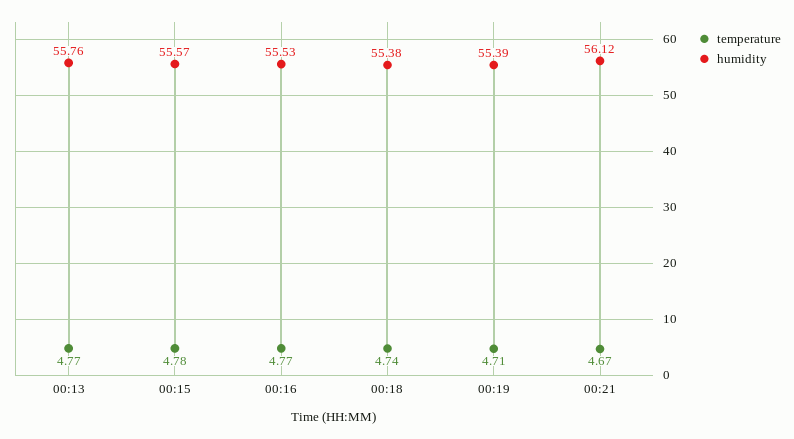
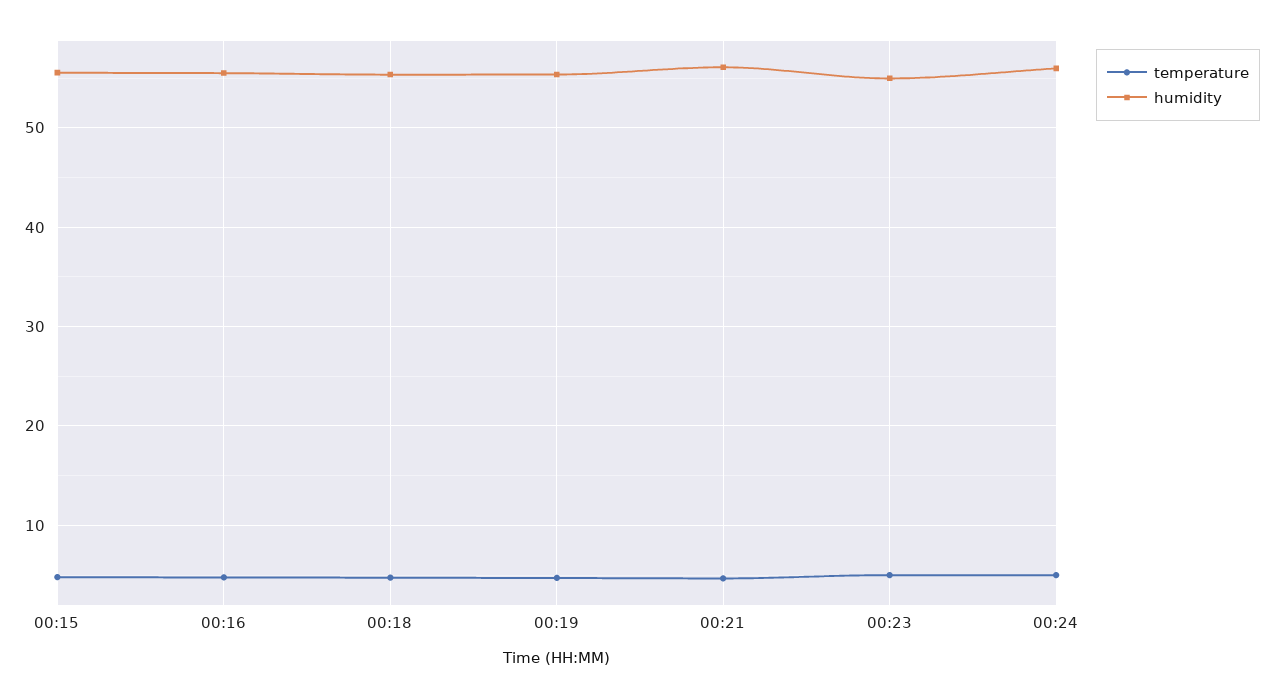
temperature, 00:13: 4.77 -> none
humidity, 00:13: 55.76 -> none
temperature, 00:23: none -> 5
humidity, 00:23: none -> 55
temperature, 00:24: none -> 5
humidity, 00:24: none -> 56

